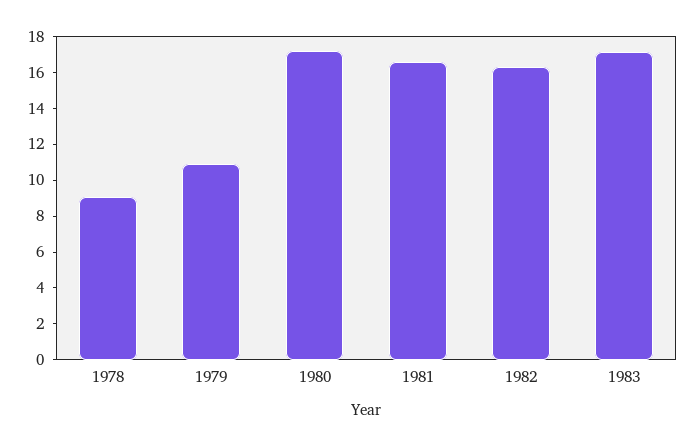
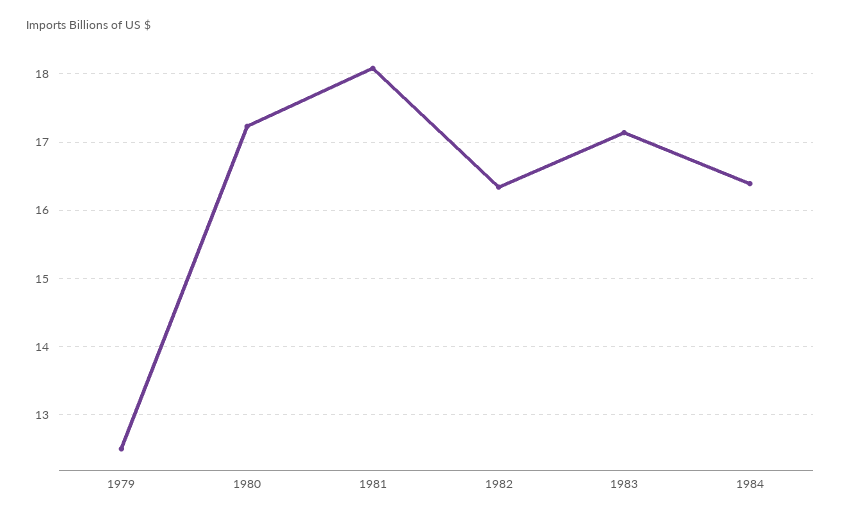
1978: 9 -> none
1979: 11 -> 12.5
1981: 16.5 -> 18.1
1984: none -> 16.4

